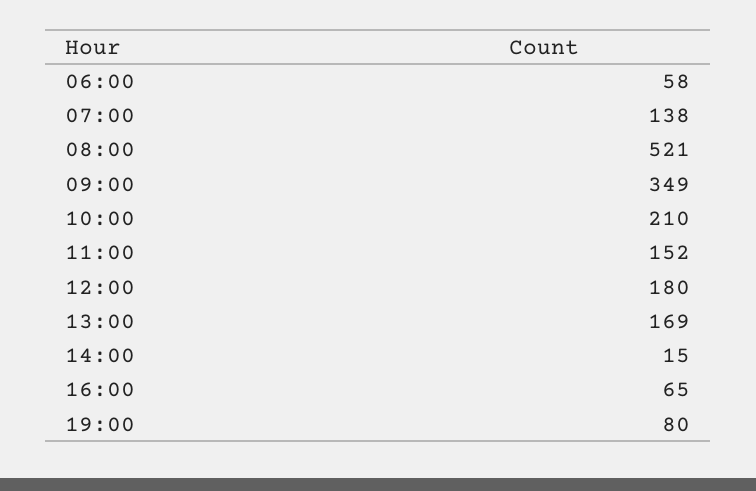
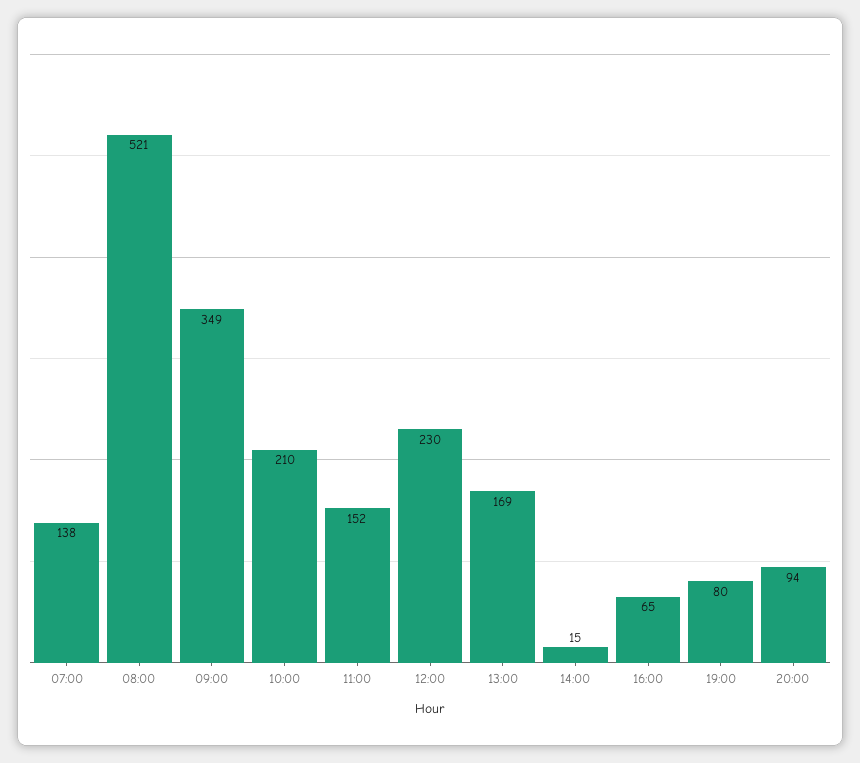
06:00: 58 -> none
12:00: 180 -> 230
20:00: none -> 94

